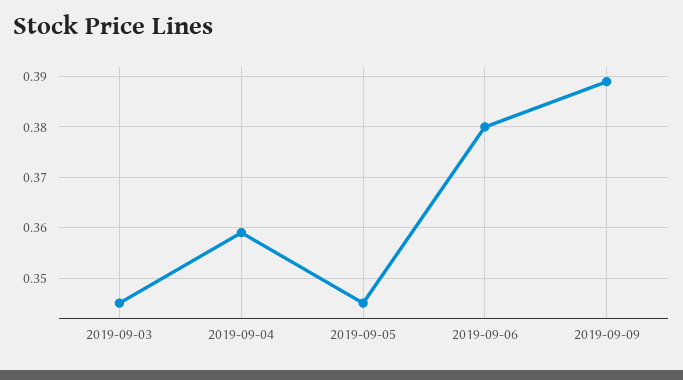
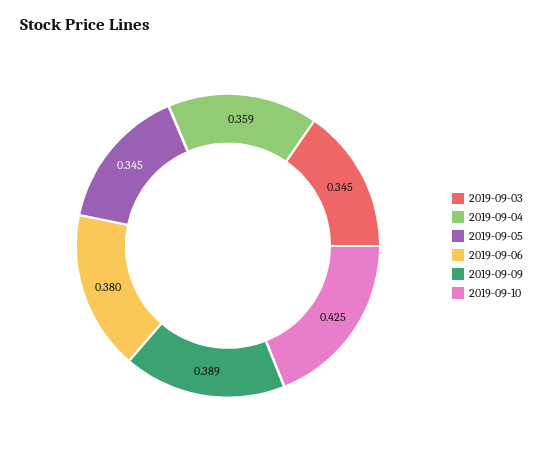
2019-09-10: none -> 0.425

